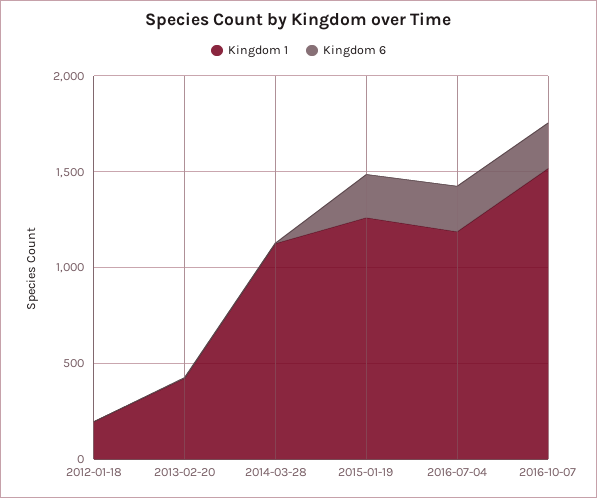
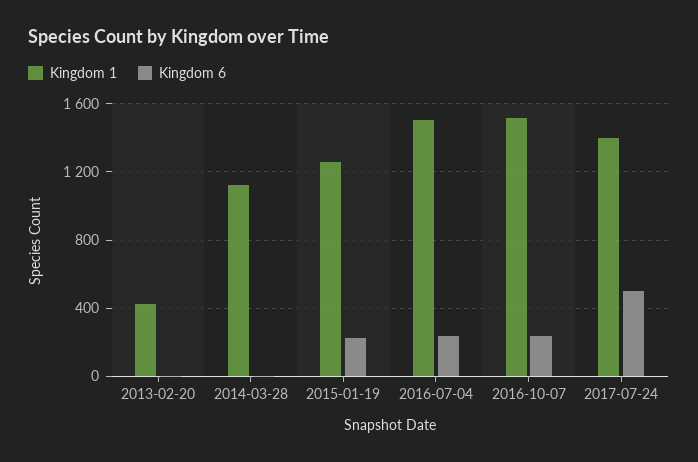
Kingdom 1, 2012-01-18: 200 -> none
Kingdom 6, 2012-01-18: 0 -> none
Kingdom 1, 2016-07-04: 1200 -> 1500
Kingdom 1, 2017-07-24: none -> 1400
Kingdom 6, 2017-07-24: none -> 500

